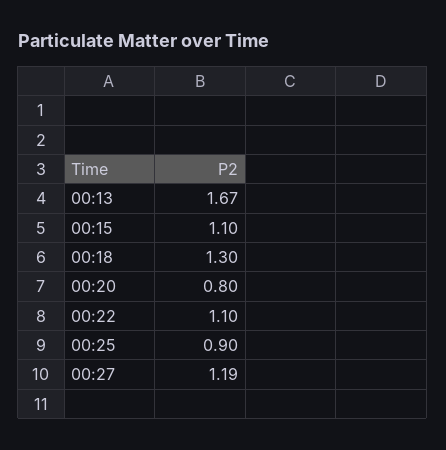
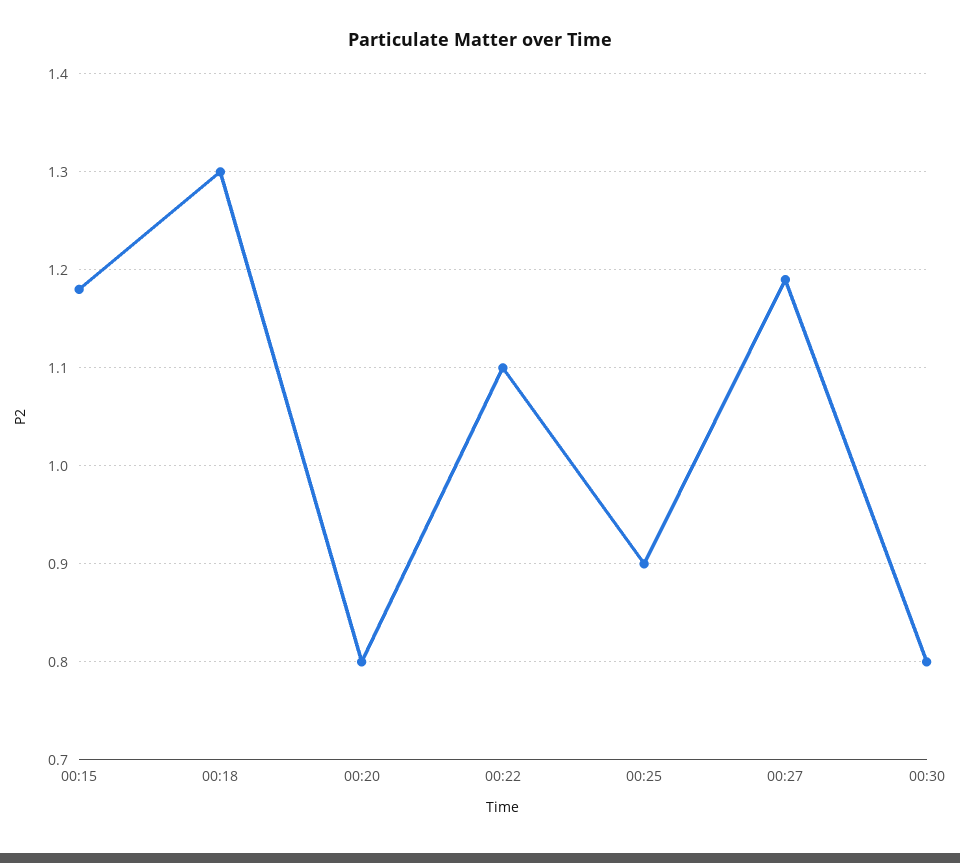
00:13: 1.67 -> none
00:15: 1.1 -> 1.18
00:30: none -> 0.8

